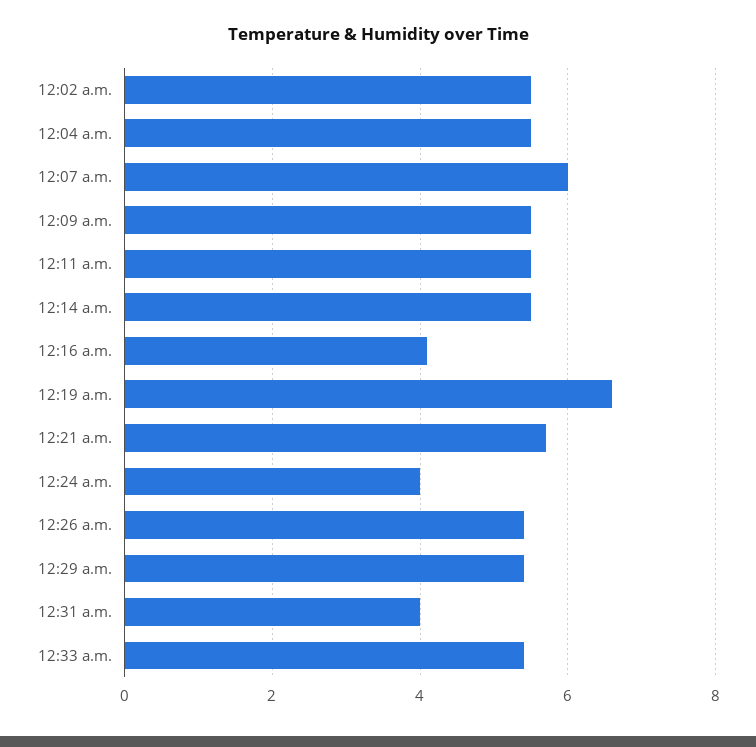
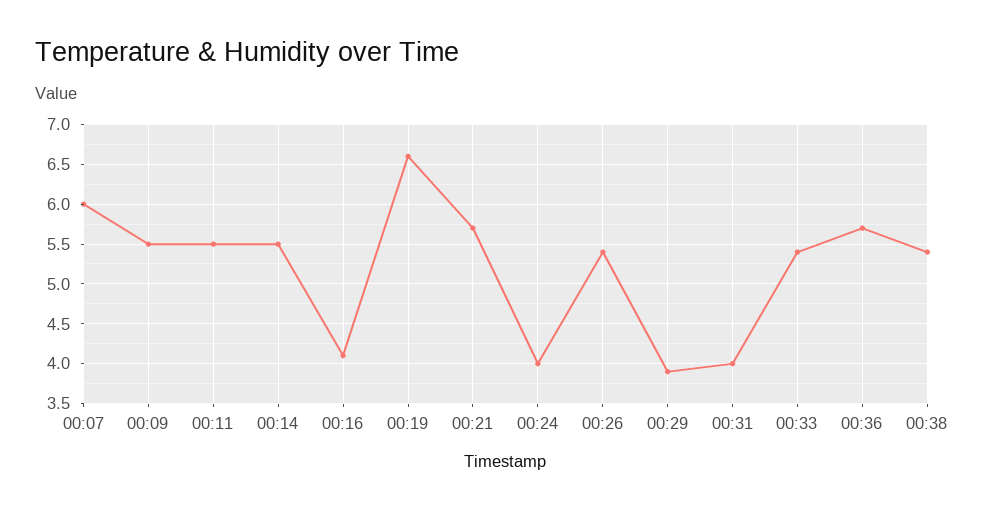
12:02 a.m.: 5.5 -> none
12:04 a.m.: 5.5 -> none
12:29 a.m.: 5.5 -> 3.9
00:36: none -> 5.7
00:38: none -> 5.4

